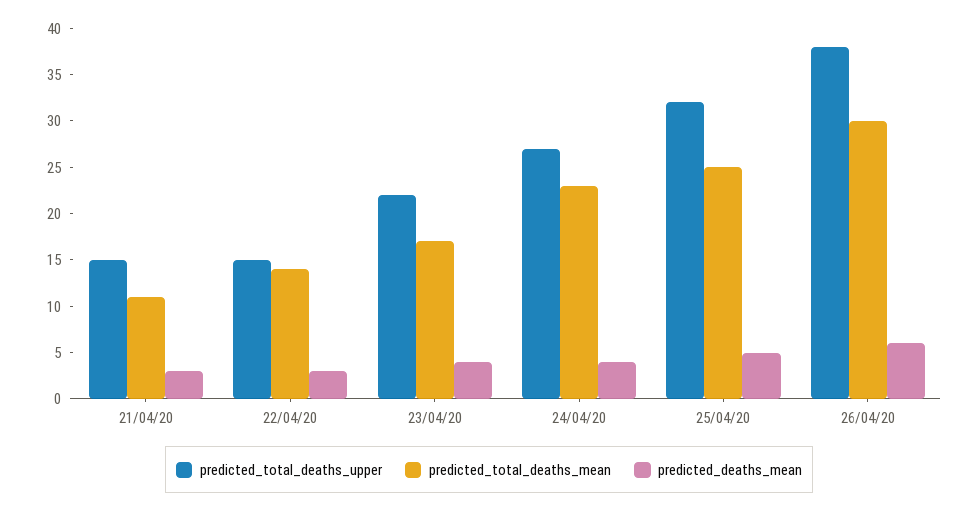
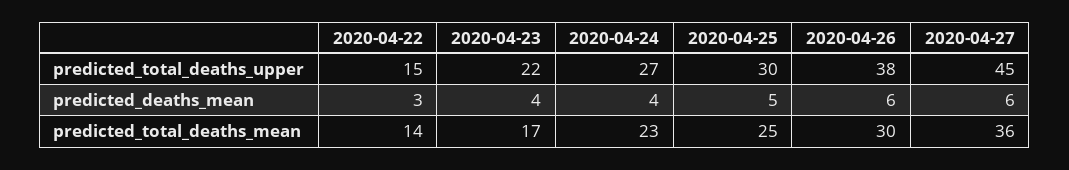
predicted_total_deaths_upper, 21/04/20: 15 -> none
predicted_total_deaths_mean, 21/04/20: 11 -> none
predicted_deaths_mean, 21/04/20: 3 -> none
predicted_total_deaths_upper, 25/04/20: 32 -> 30
predicted_total_deaths_upper, 2020-04-27: none -> 45
predicted_deaths_mean, 2020-04-27: none -> 6
predicted_total_deaths_mean, 2020-04-27: none -> 36

